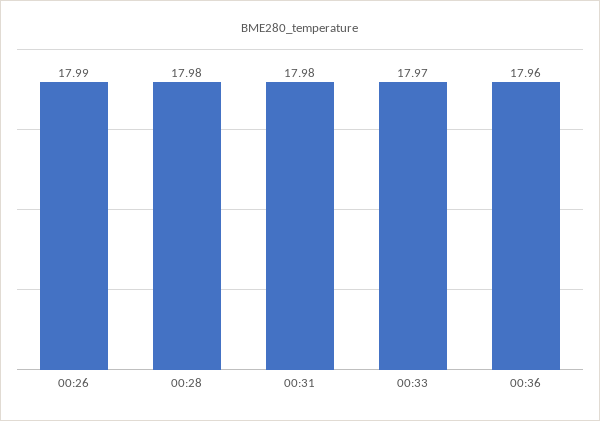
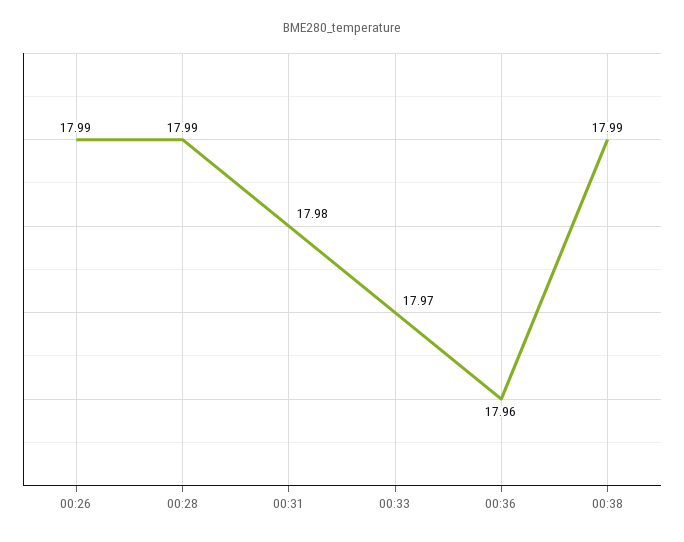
00:28: 17.98 -> 17.99
00:38: none -> 17.99

